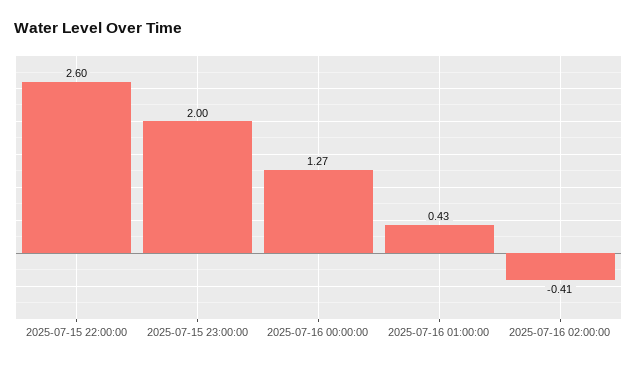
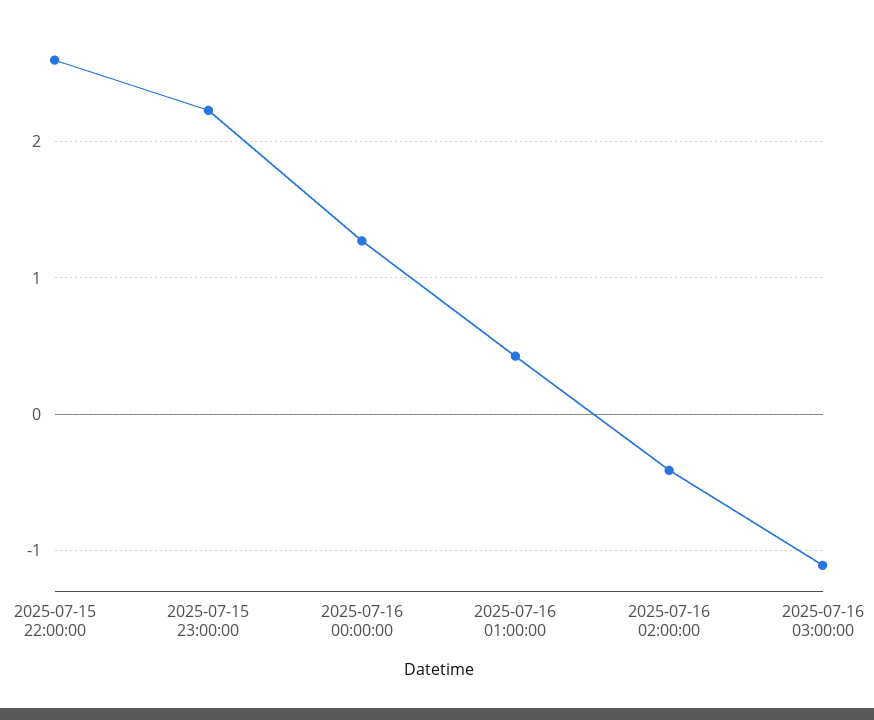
2025-07-15 23:00:00: 2 -> 2.2
2025-07-16 03:00:00: none -> -1.1

